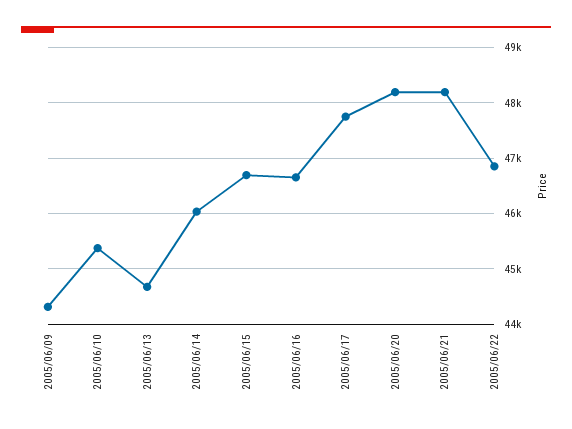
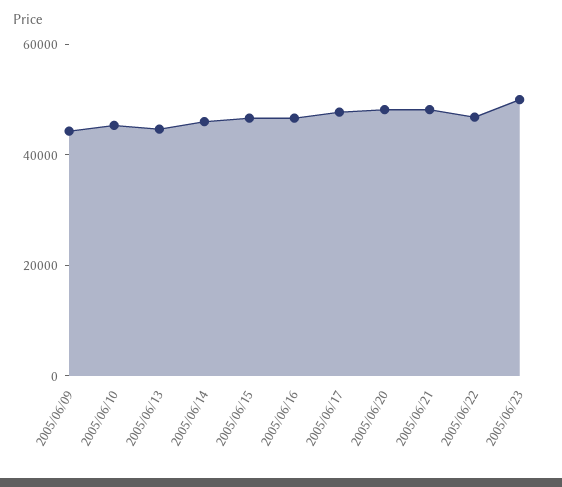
2005/06/23: none -> 50000

